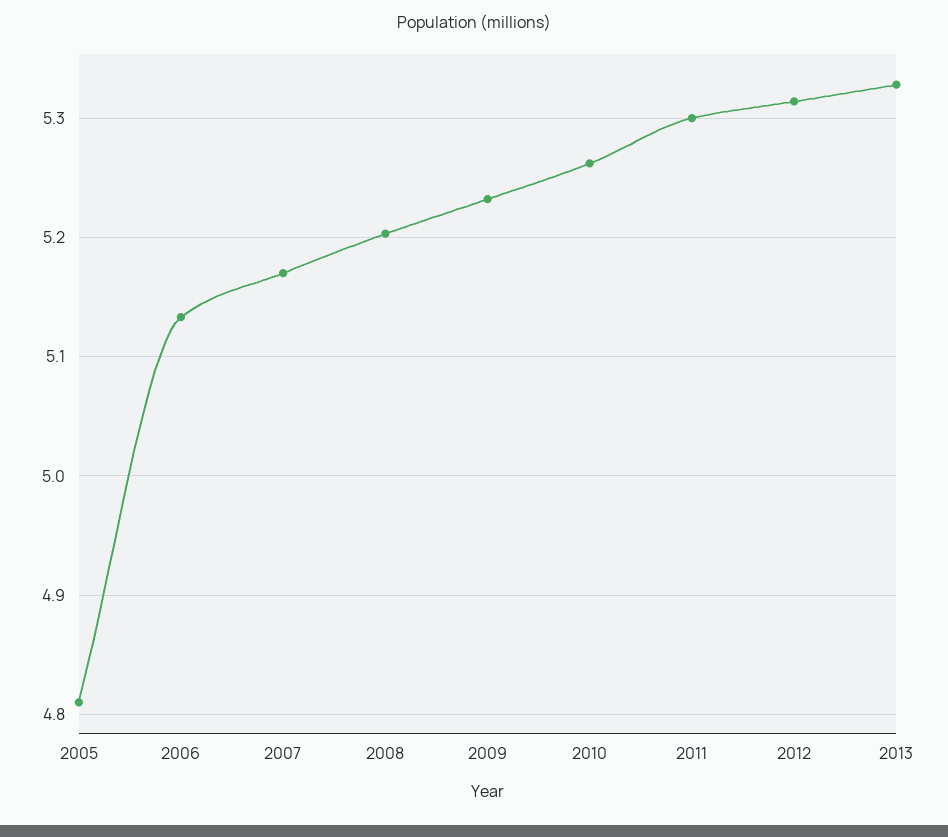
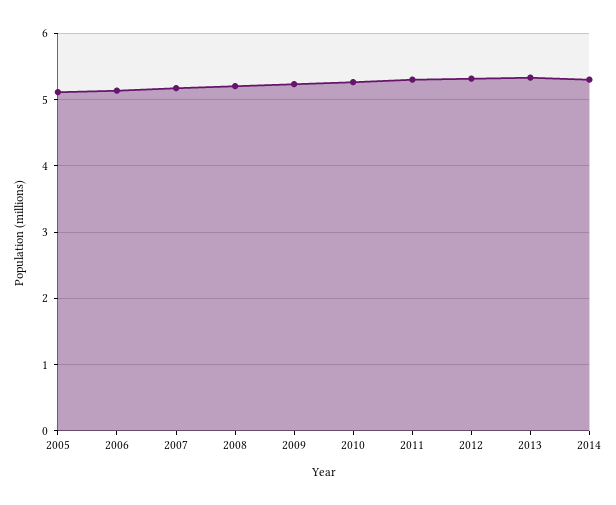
2005: 4.81 -> 5.1
2014: none -> 5.3

